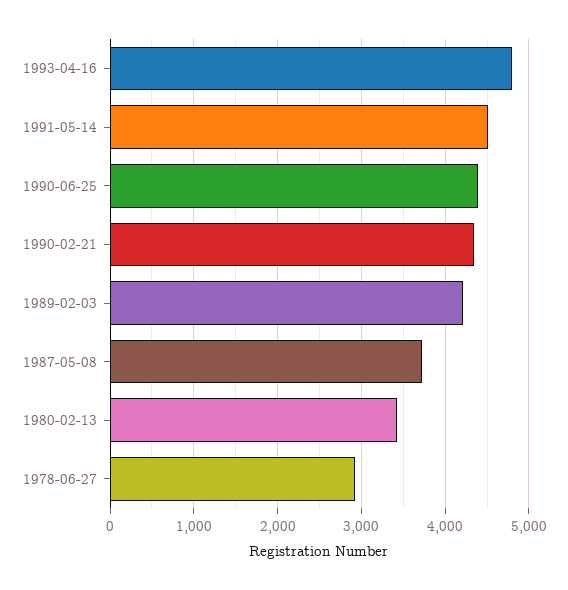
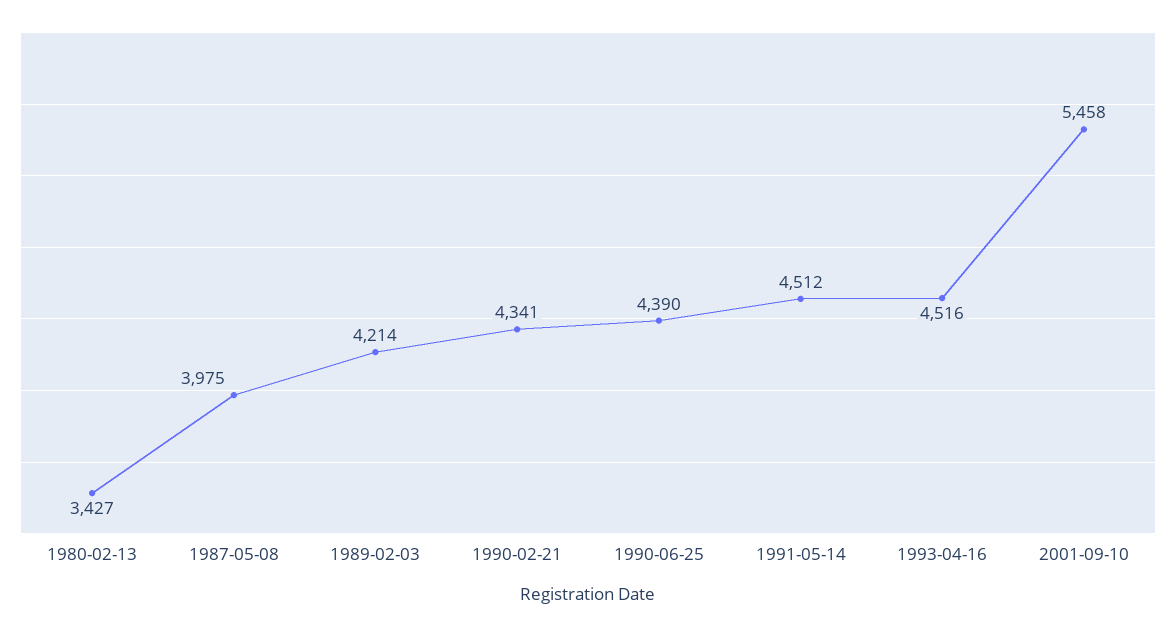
1993-04-16: 4800 -> 4516
1987-05-08: 3700 -> 3975
1978-06-27: 2900 -> none
2001-09-10: none -> 5458

